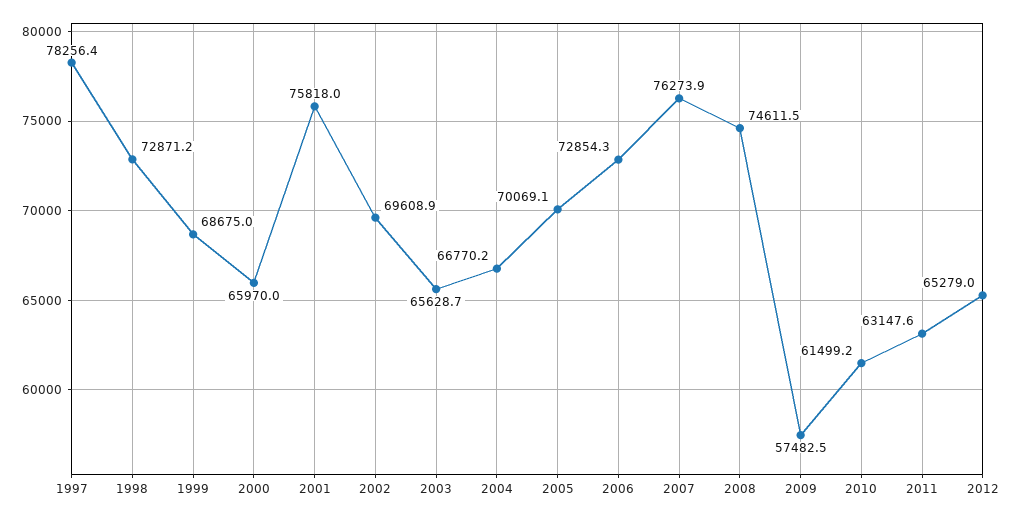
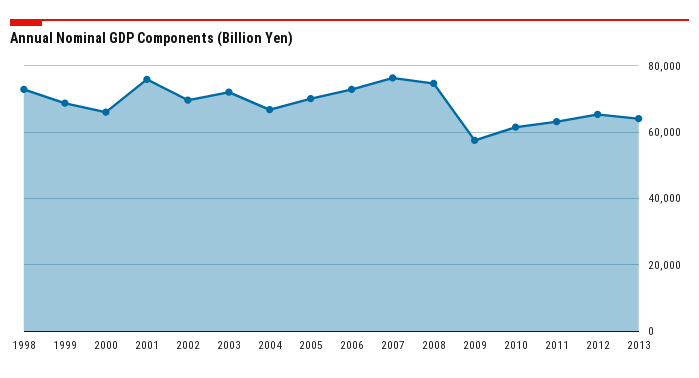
1997: 78256.4 -> none
2003: 65628.7 -> 72000
2013: none -> 64000

